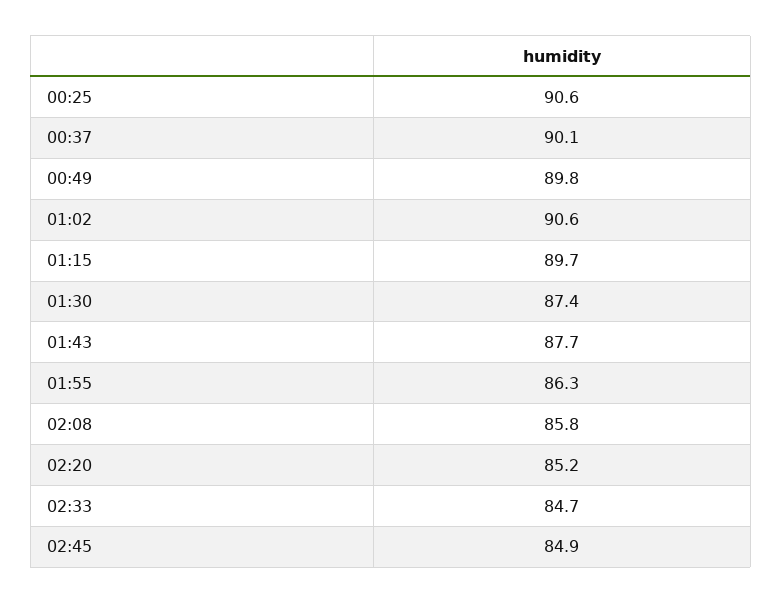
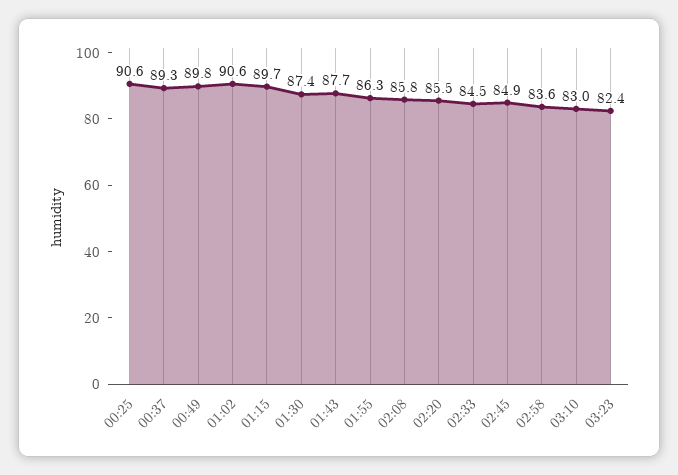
00:37: 90.1 -> 89.3
02:20: 85.2 -> 85.5
02:33: 84.7 -> 84.5
02:58: none -> 83.6
03:10: none -> 83
03:23: none -> 82.4

